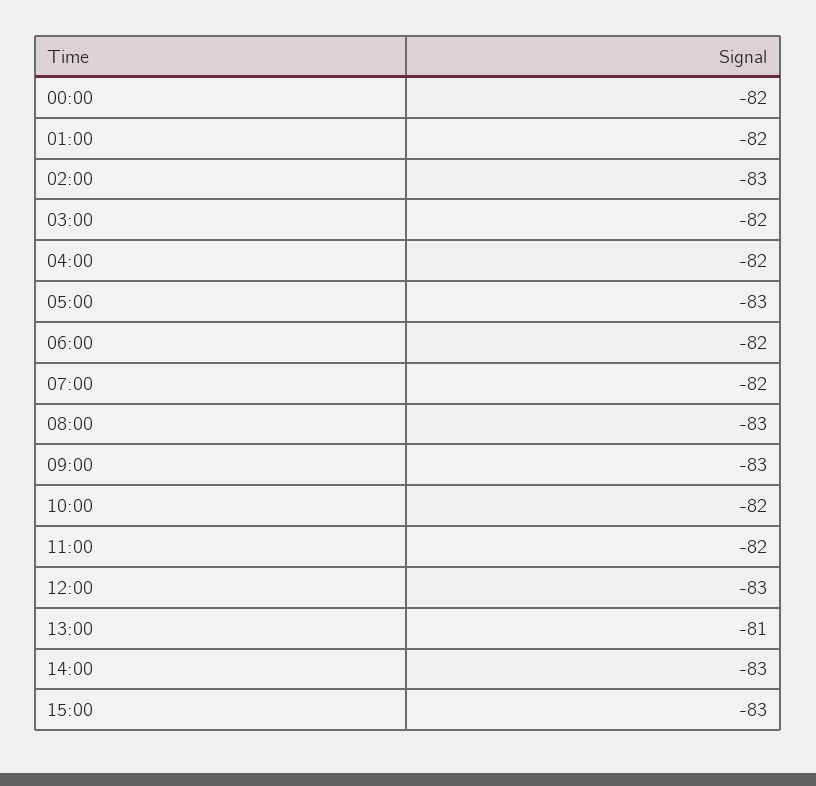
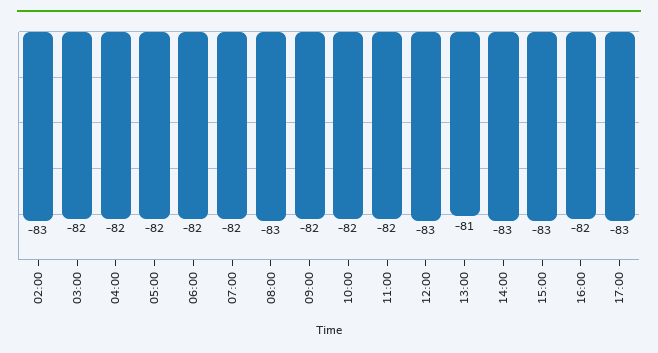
00:00: -82 -> none
01:00: -82 -> none
05:00: -83 -> -82
09:00: -83 -> -82
16:00: none -> -82
17:00: none -> -83

